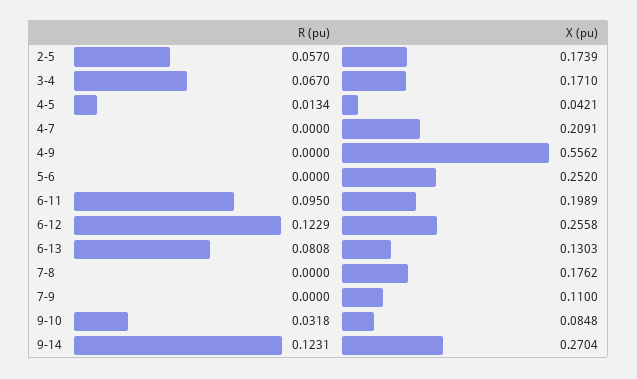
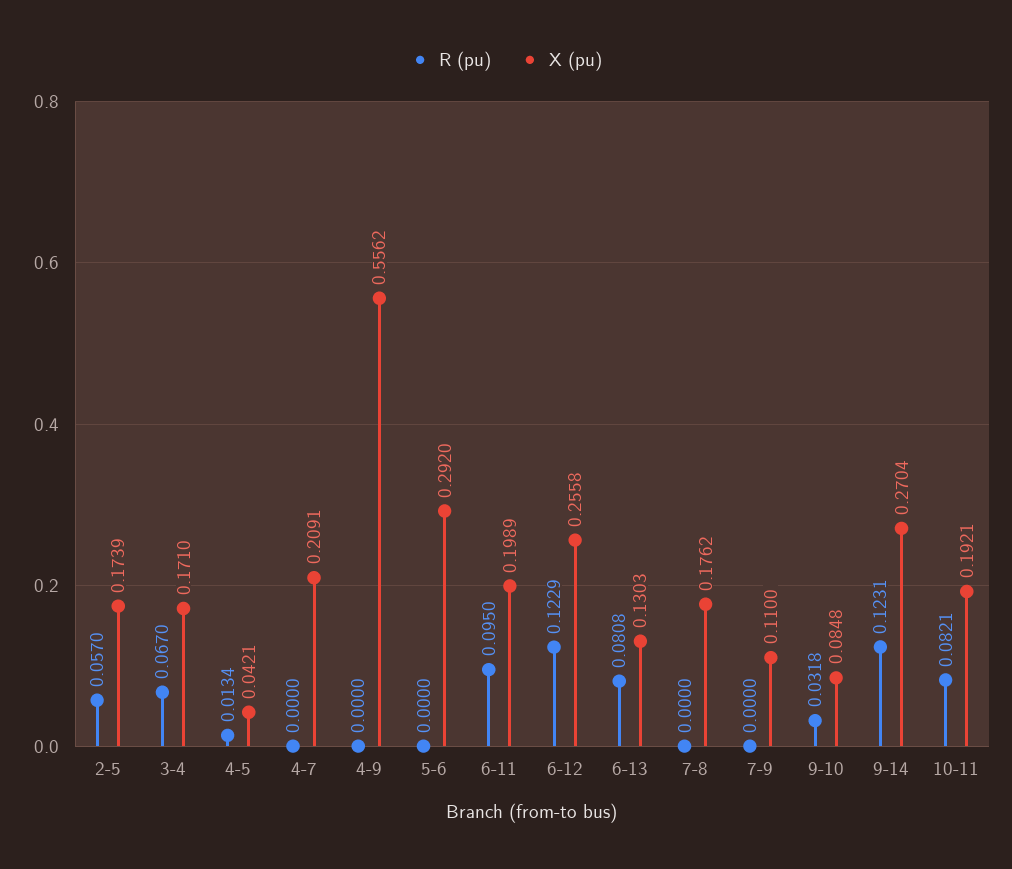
X (pu), 5-6: 0.252 -> 0.292
R (pu), 10-11: none -> 0.0821
X (pu), 10-11: none -> 0.1921

